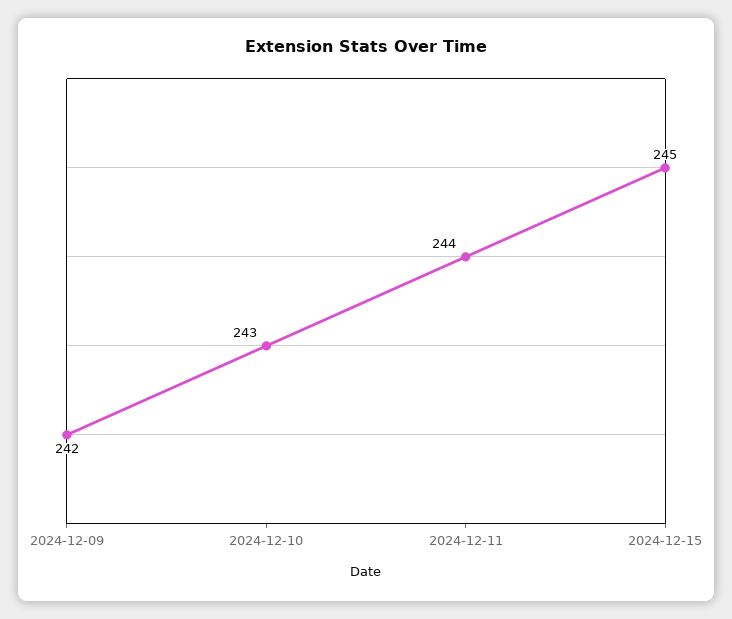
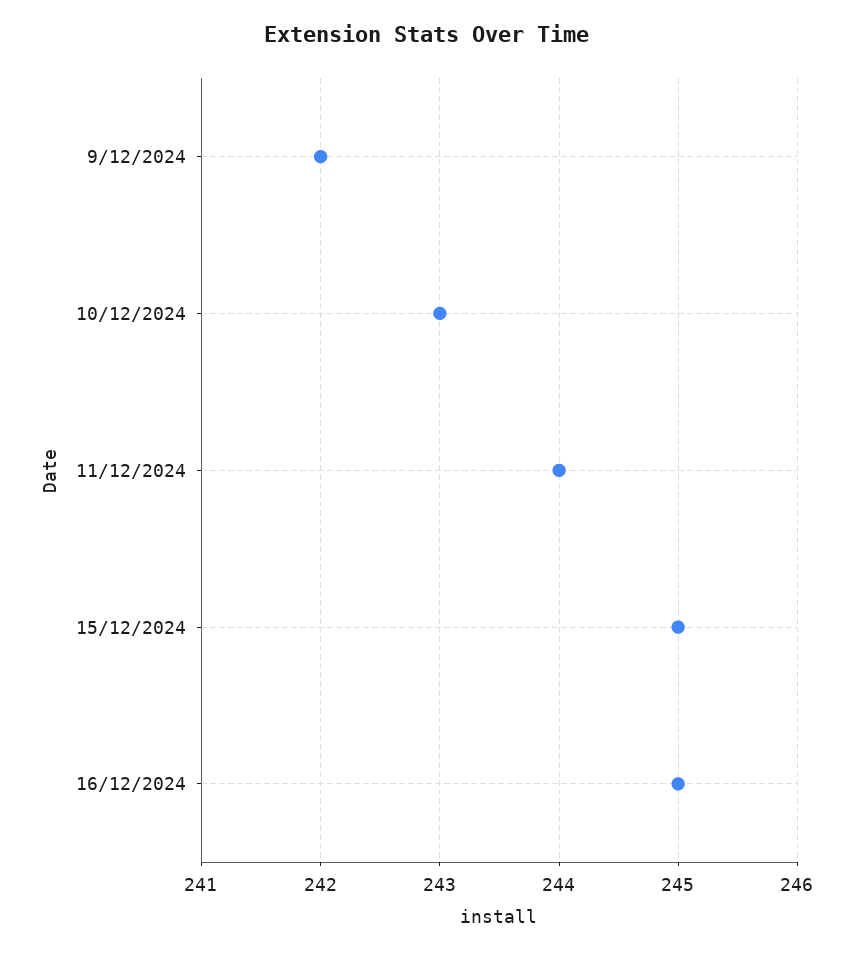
16/12/2024: none -> 245

